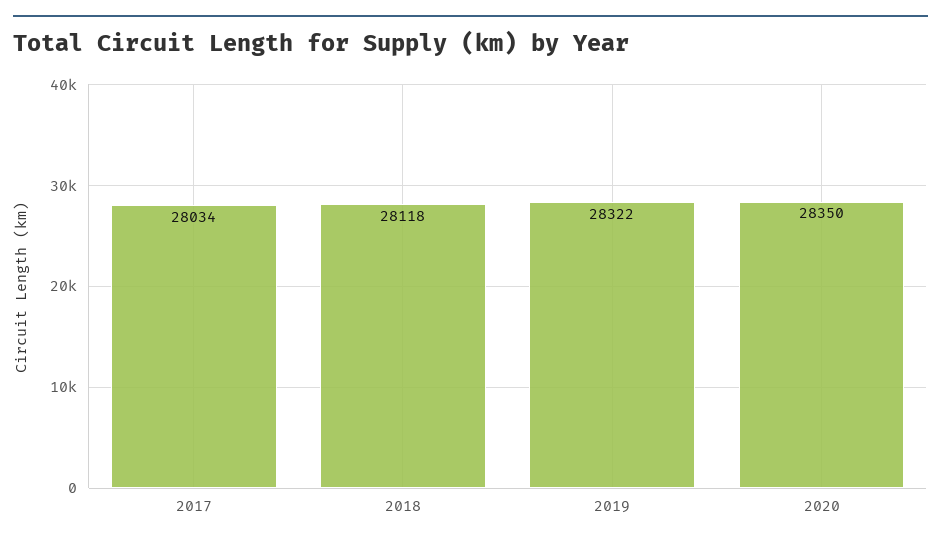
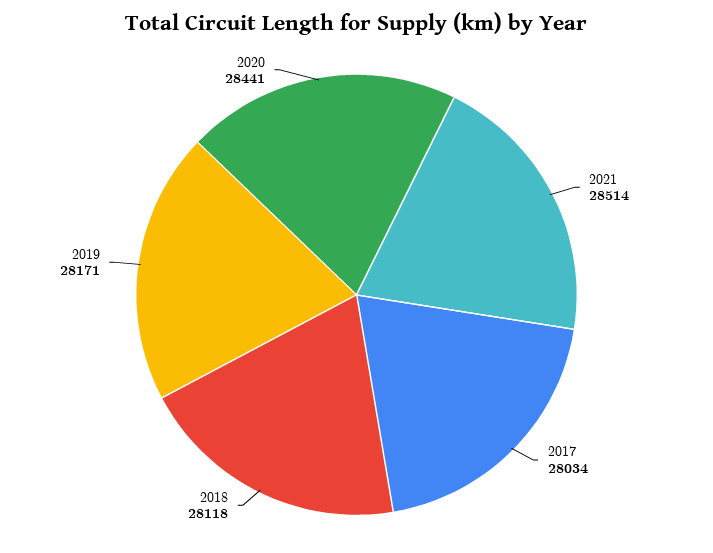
2019: 28322 -> 28171
2020: 28350 -> 28441
2021: none -> 28514

